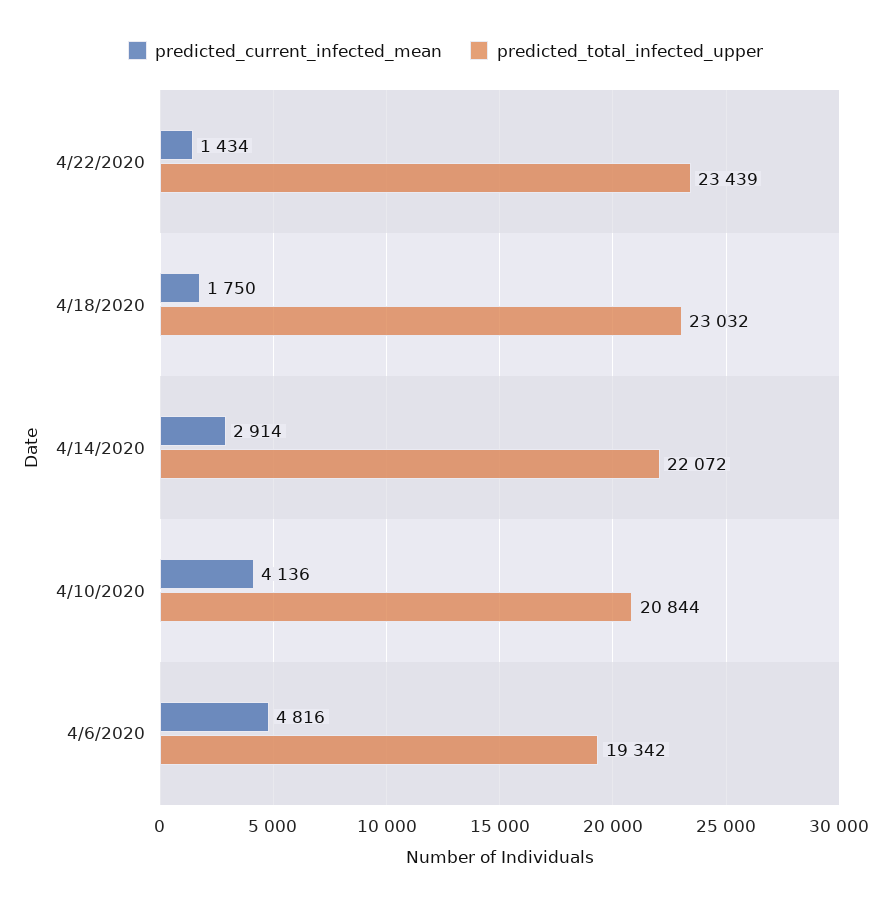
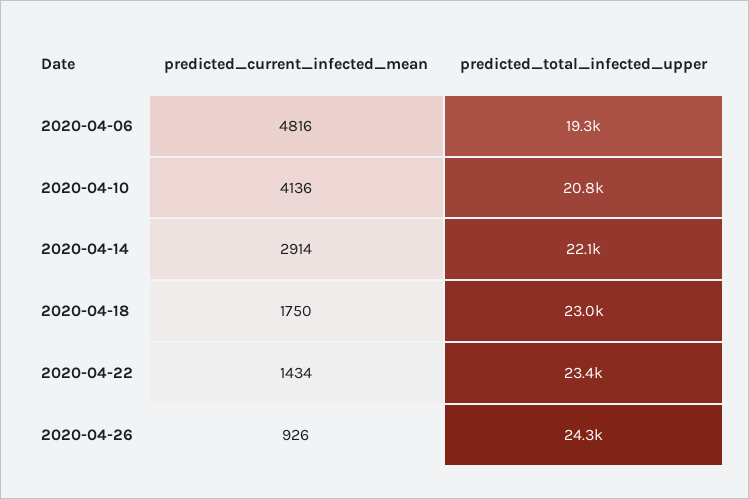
predicted_current_infected_mean, 2020-04-26: none -> 926
predicted_total_infected_upper, 2020-04-26: none -> 24300

